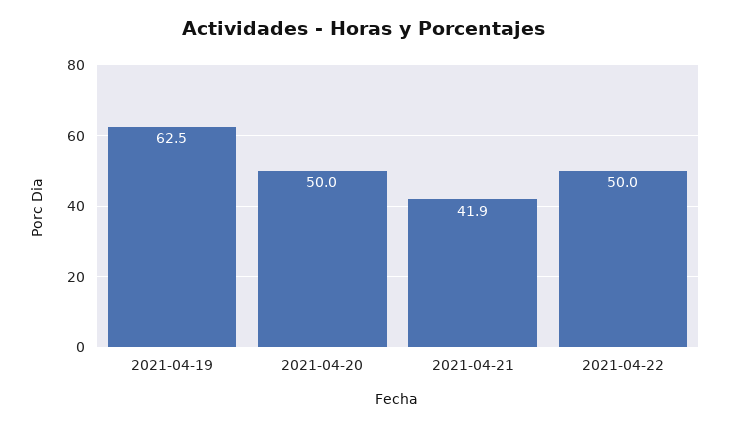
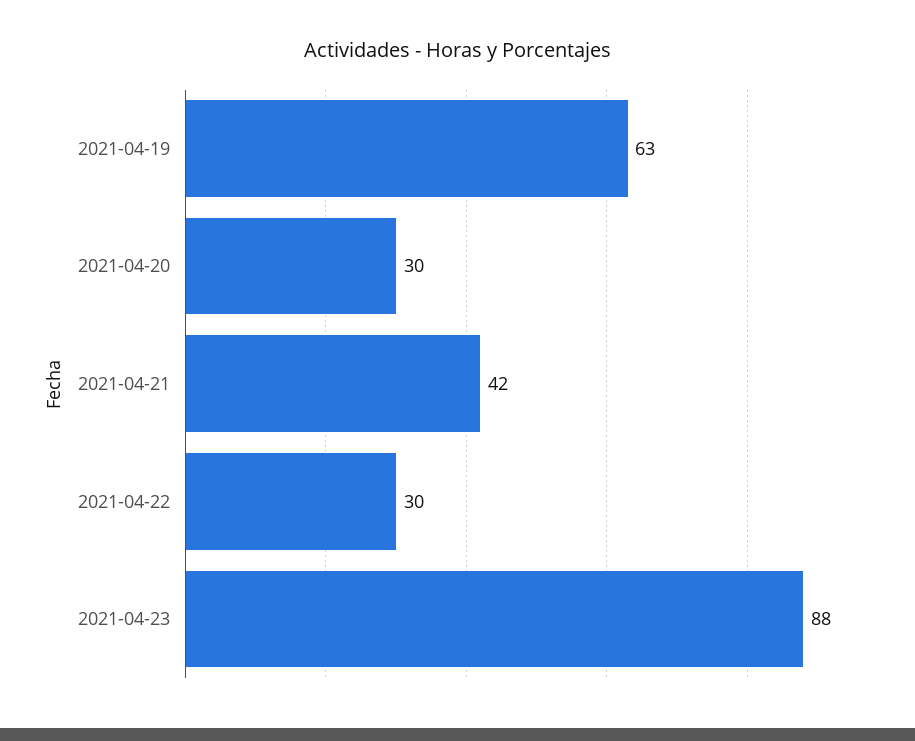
2021-04-20: 50 -> 30
2021-04-22: 50 -> 30
2021-04-23: none -> 88

